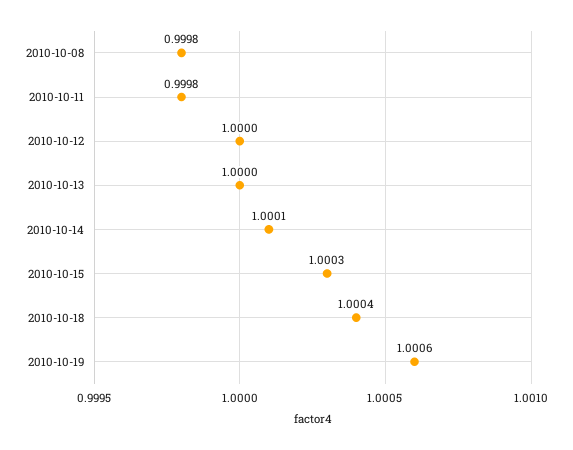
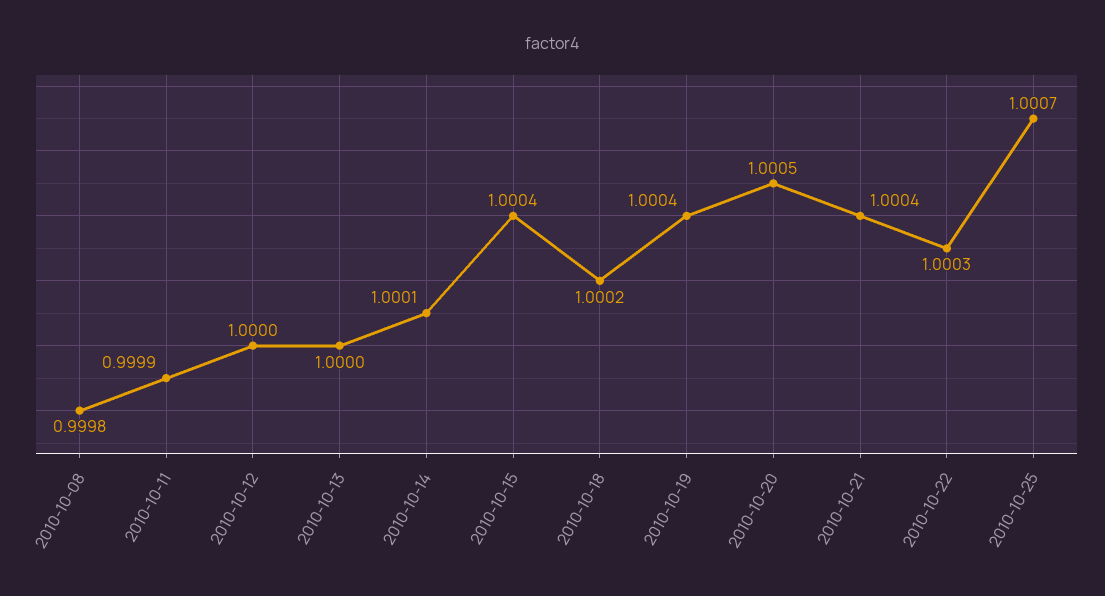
2010-10-11: 0.9998 -> 0.9999
2010-10-15: 1.0003 -> 1.0004
2010-10-18: 1.0004 -> 1.0002
2010-10-19: 1.0006 -> 1.0004
2010-10-20: none -> 1.0005
2010-10-21: none -> 1.0004
2010-10-22: none -> 1.0003
2010-10-25: none -> 1.0007

